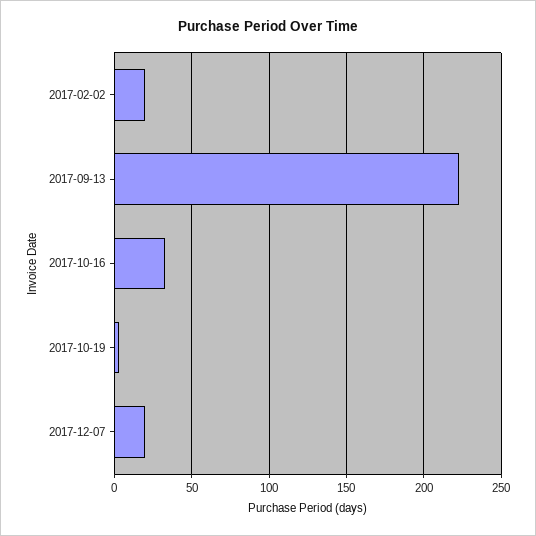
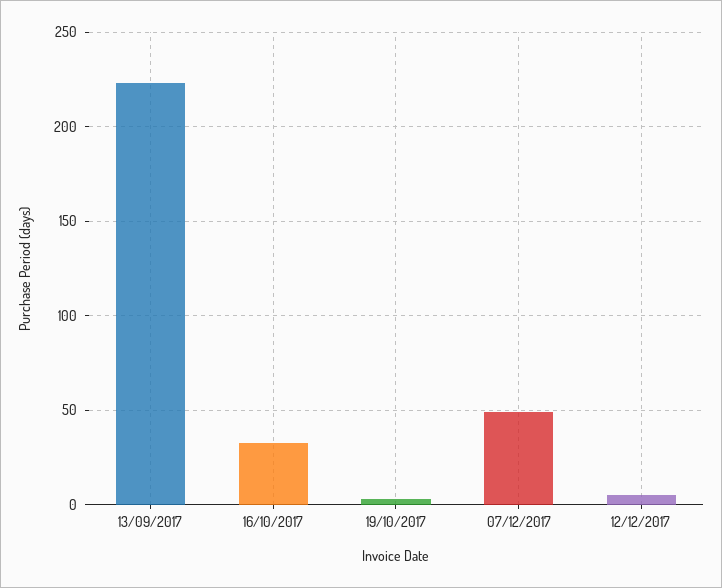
2017-02-02: 20 -> none
2017-12-07: 20 -> 50
12/12/2017: none -> 5

